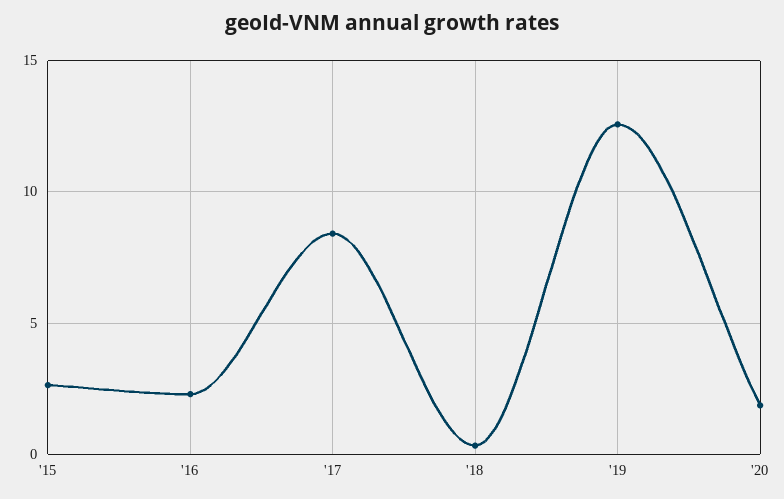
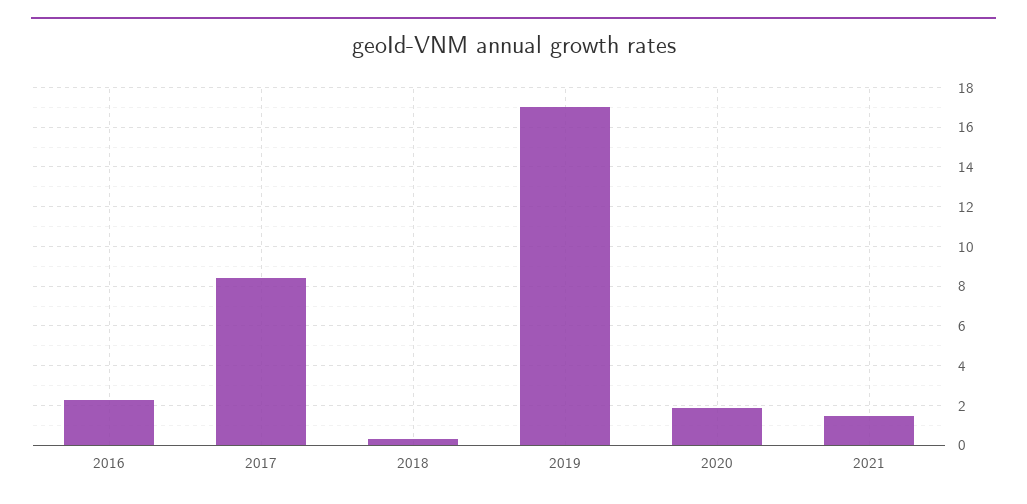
'15: 2.5 -> none
'19: 12.5 -> 17
2021: none -> 1.5

